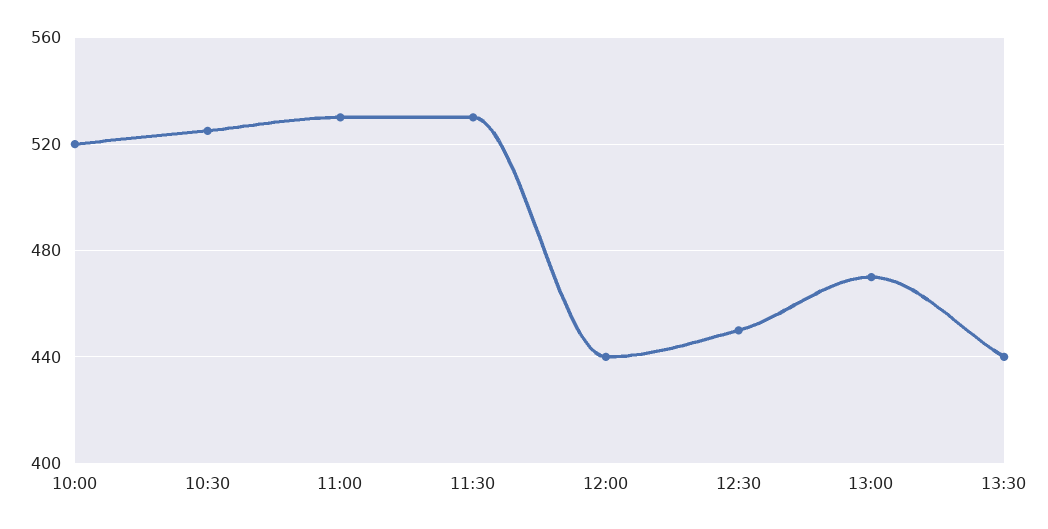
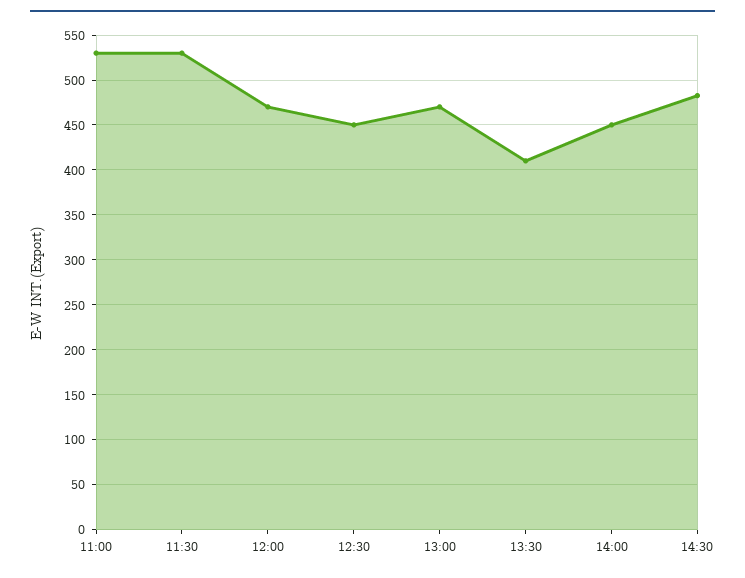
10:00: 520 -> none
10:30: 525 -> none
12:00: 440 -> 470
13:30: 440 -> 410
14:00: none -> 450
14:30: none -> 480

